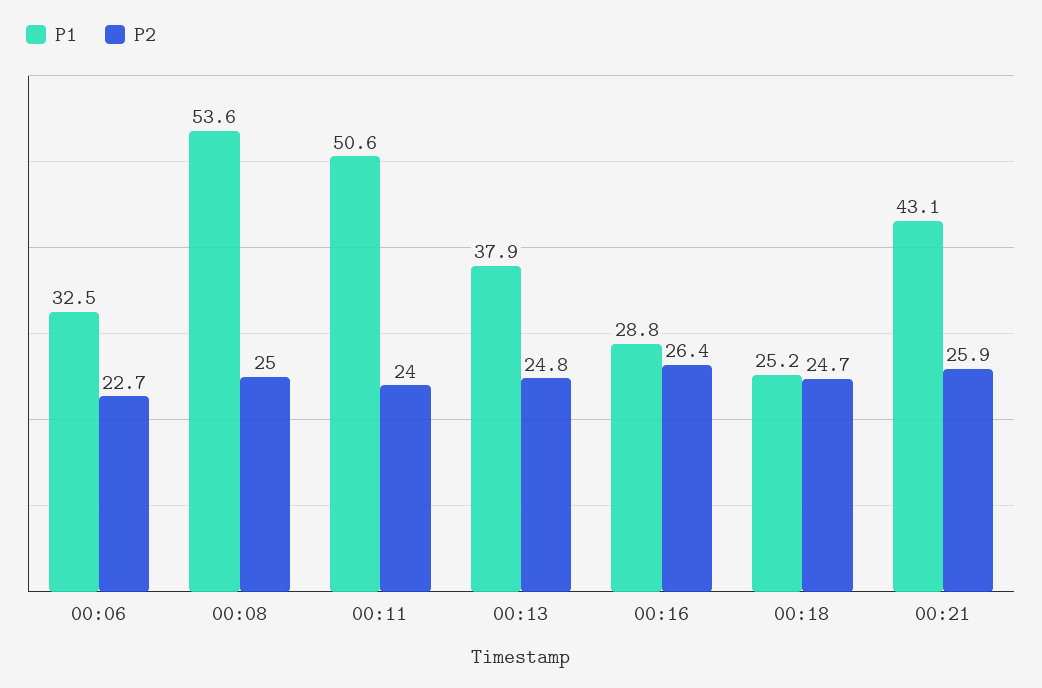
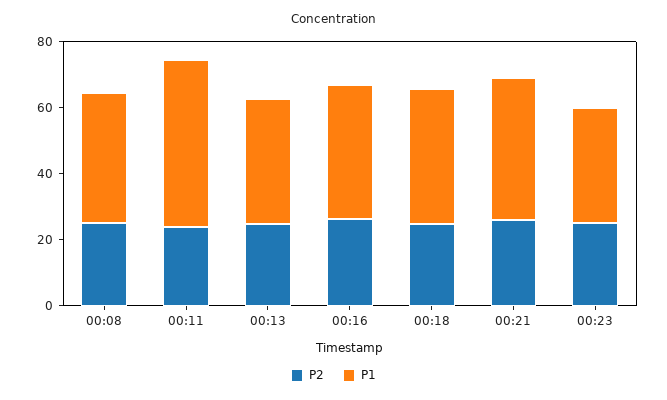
P1, 00:06: 32.5 -> none
P2, 00:06: 22.7 -> none
P1, 00:08: 53.6 -> 40
P1, 00:16: 28.8 -> 40
P1, 00:18: 25.2 -> 40
P2, 00:23: none -> 25
P1, 00:23: none -> 35

